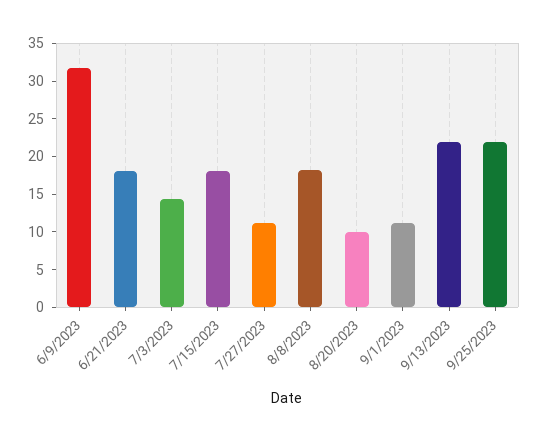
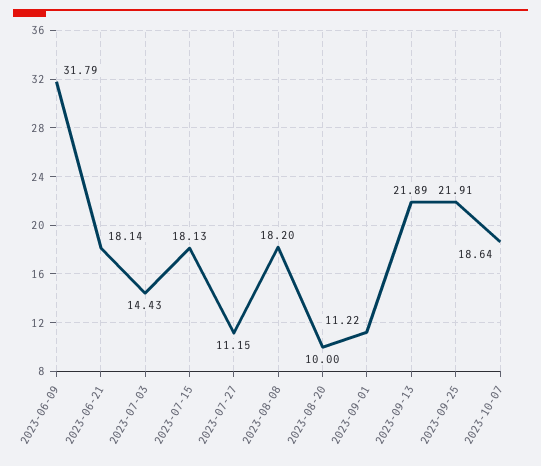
2023-10-07: none -> 18.64

